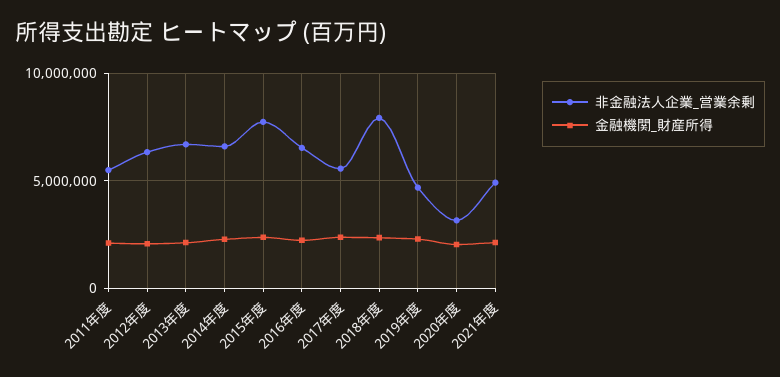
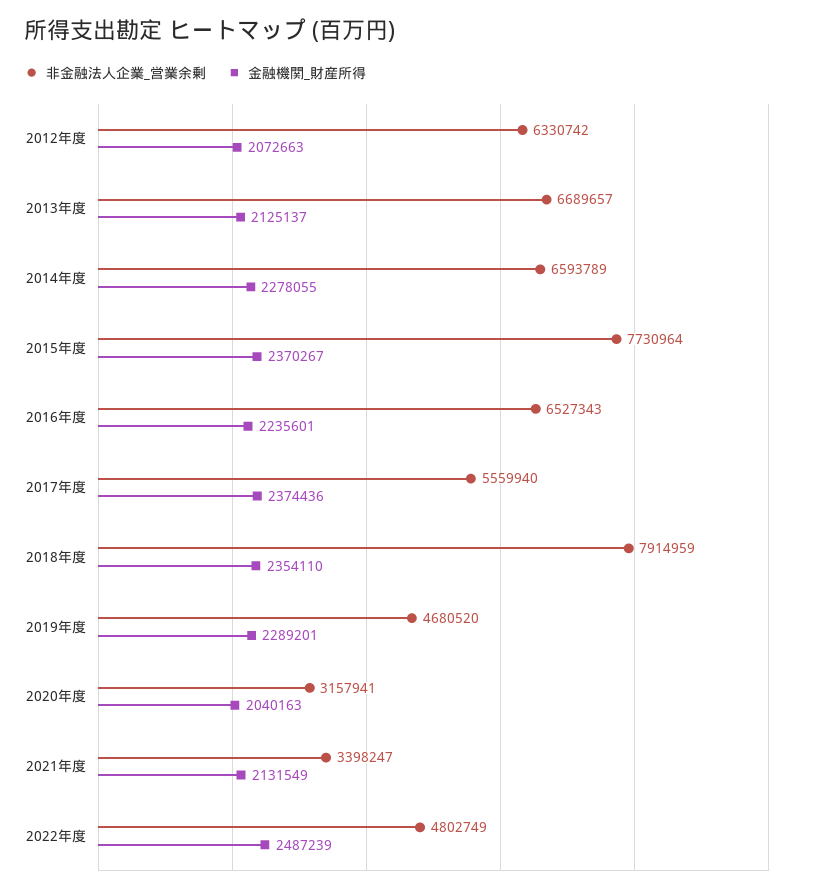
非金融法人企業_営業余剰, 2011年度: 5500000 -> none
金融機関_財産所得, 2011年度: 2000000 -> none
非金融法人企業_営業余剰, 2021年度: 5000000 -> 3398247
非金融法人企業_営業余剰, 2022年度: none -> 4802749
金融機関_財産所得, 2022年度: none -> 2487239

